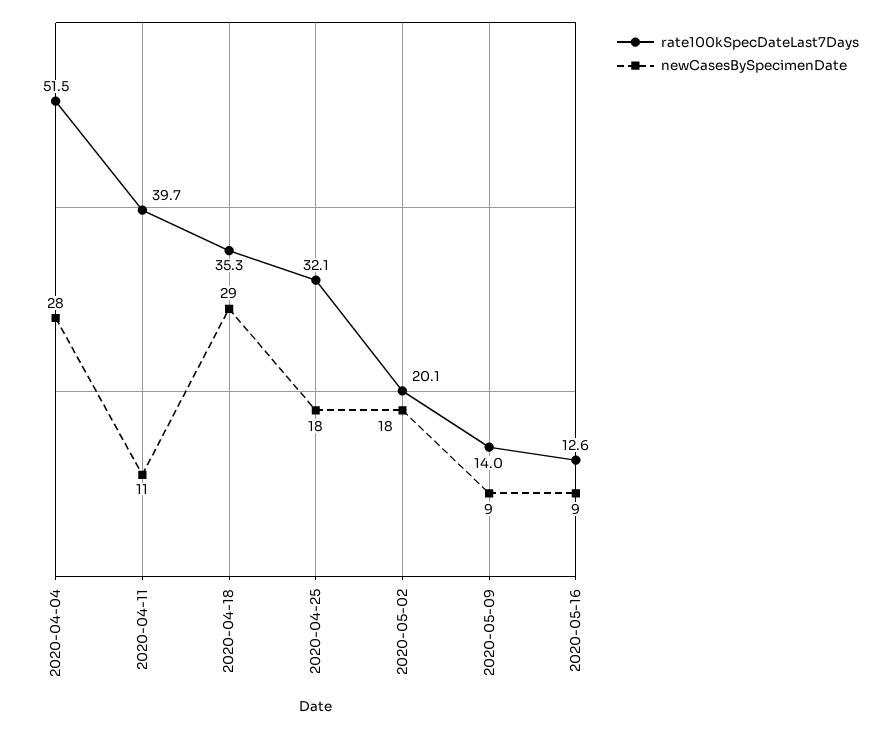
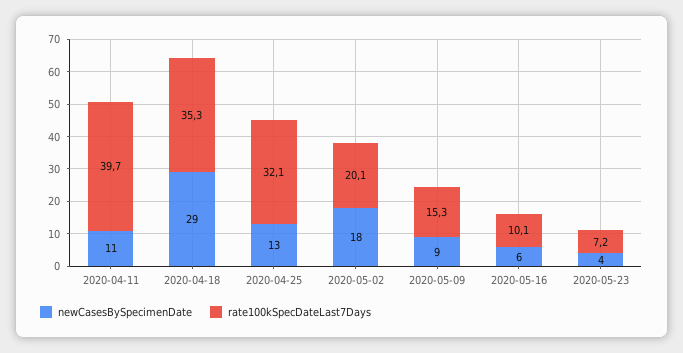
rate100kSpecDateLast7Days, 2020-04-04: 51.5 -> none
newCasesBySpecimenDate, 2020-04-04: 28 -> none
newCasesBySpecimenDate, 2020-04-25: 18 -> 13
rate100kSpecDateLast7Days, 2020-05-09: 14 -> 15.3
rate100kSpecDateLast7Days, 2020-05-16: 12.6 -> 10.1
newCasesBySpecimenDate, 2020-05-16: 9 -> 6
newCasesBySpecimenDate, 2020-05-23: none -> 4
rate100kSpecDateLast7Days, 2020-05-23: none -> 7.2

